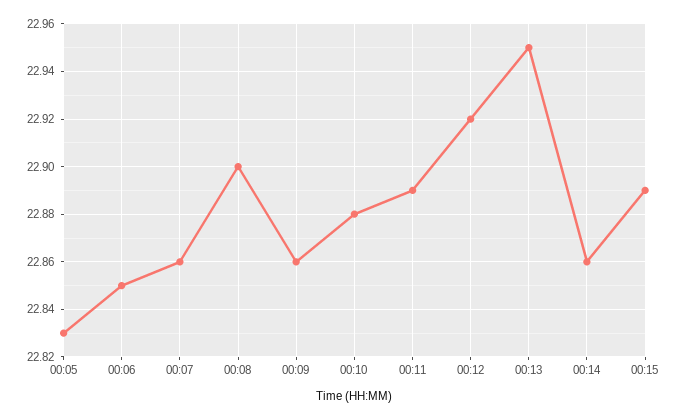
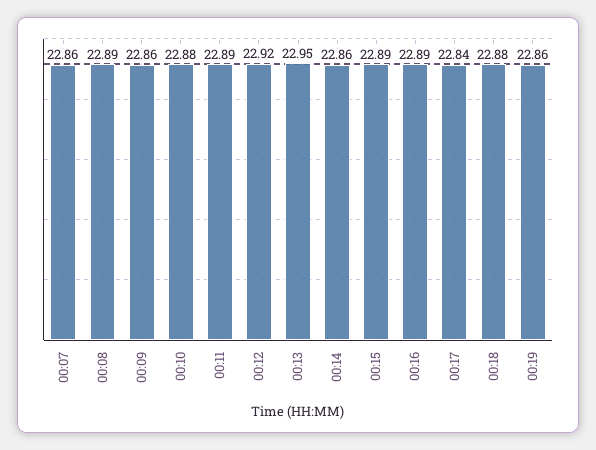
00:05: 22.83 -> none
00:06: 22.85 -> none
00:08: 22.9 -> 22.89
00:16: none -> 22.89
00:17: none -> 22.84
00:18: none -> 22.88
00:19: none -> 22.86

